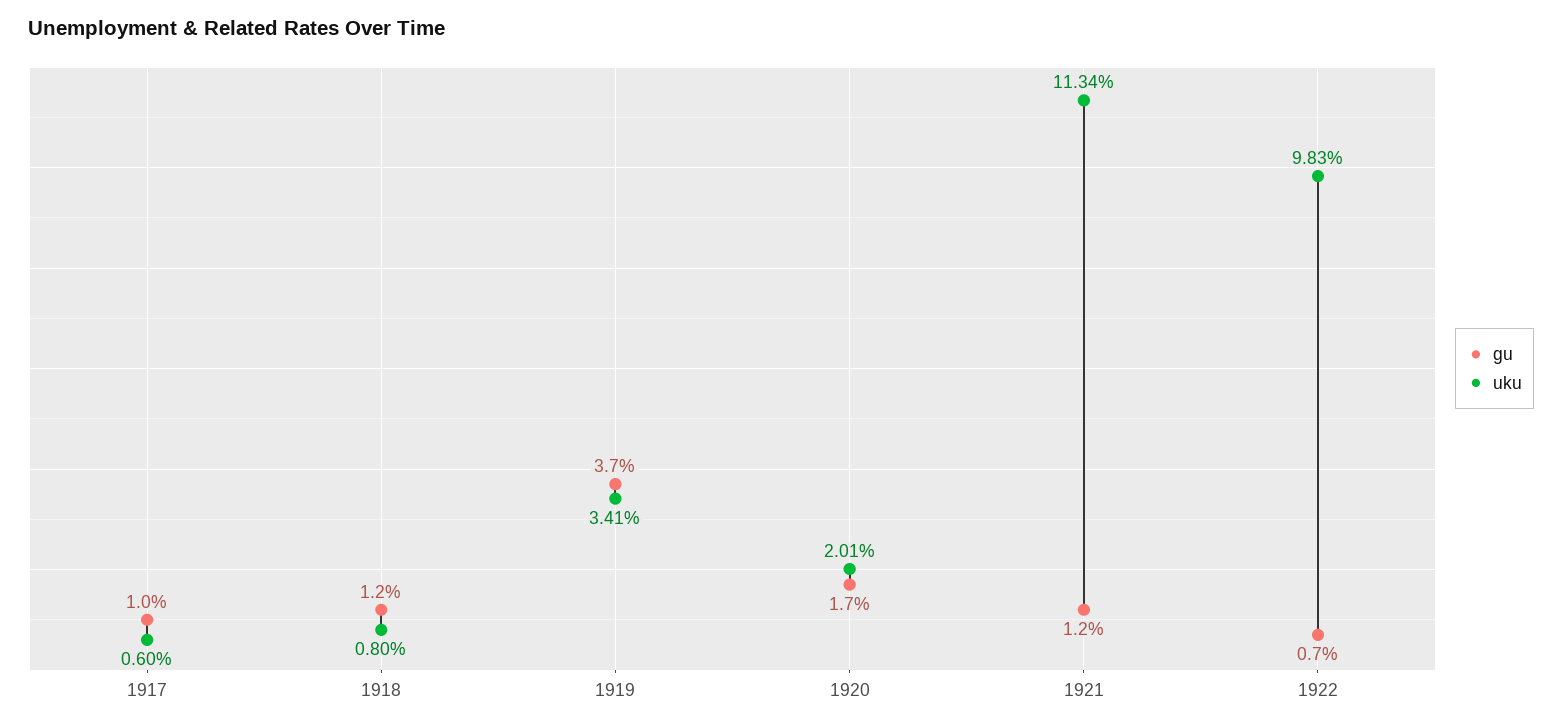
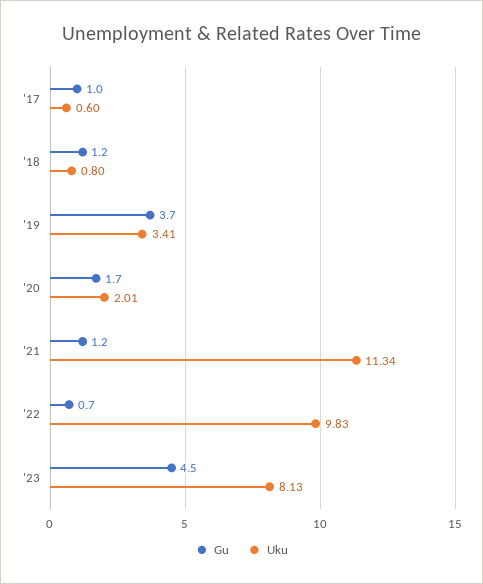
gu, '23: none -> 4.5
uku, '23: none -> 8.13

